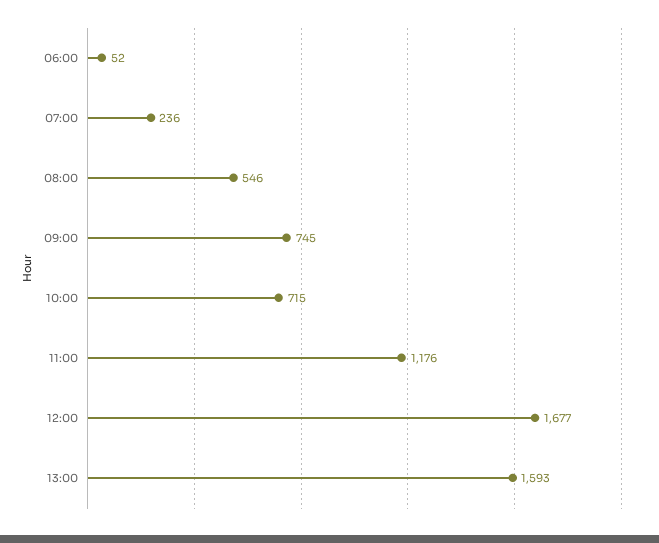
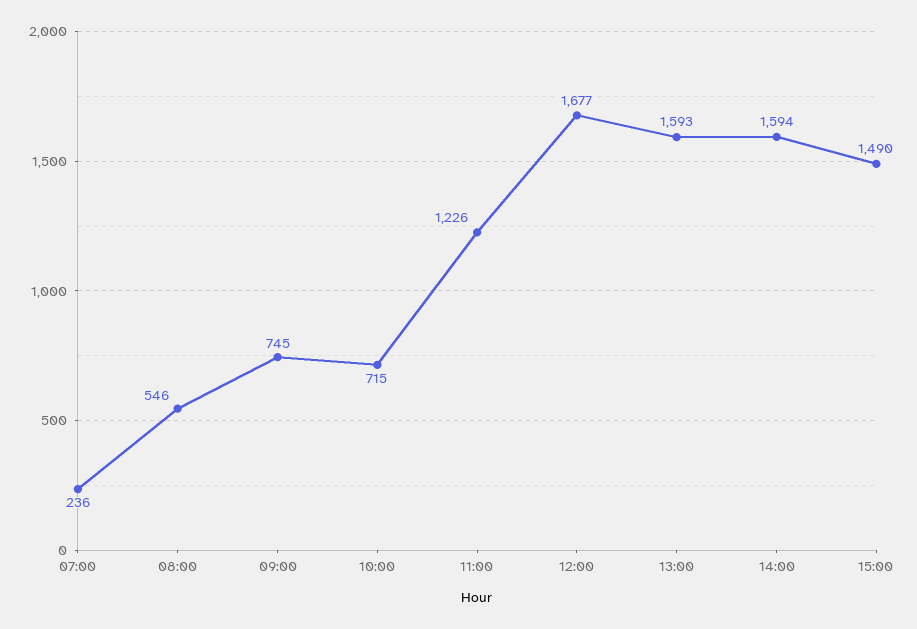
06:00: 52 -> none
11:00: 1176 -> 1226
14:00: none -> 1594
15:00: none -> 1490

